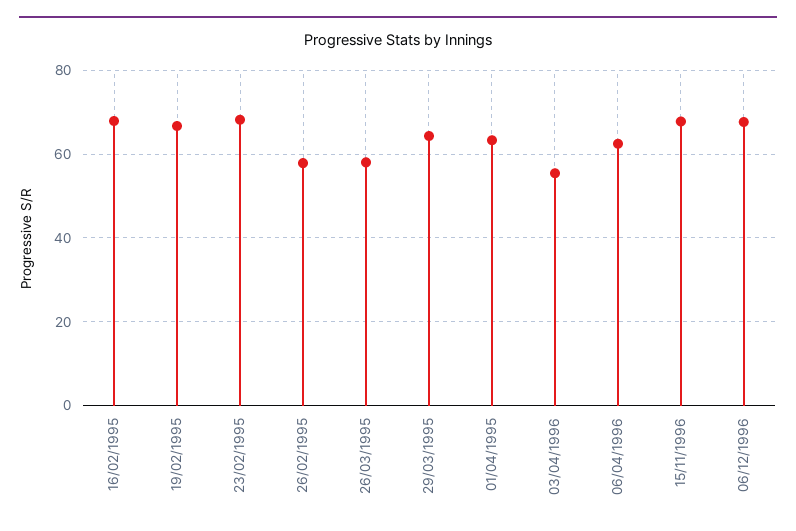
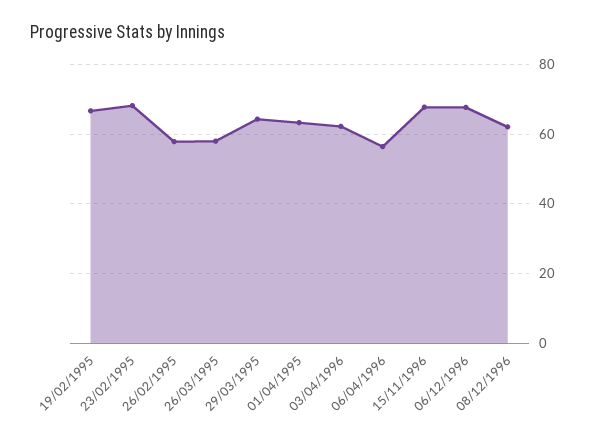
16/02/1995: 68 -> none
03/04/1996: 56 -> 62
06/04/1996: 62 -> 56
08/12/1996: none -> 62

